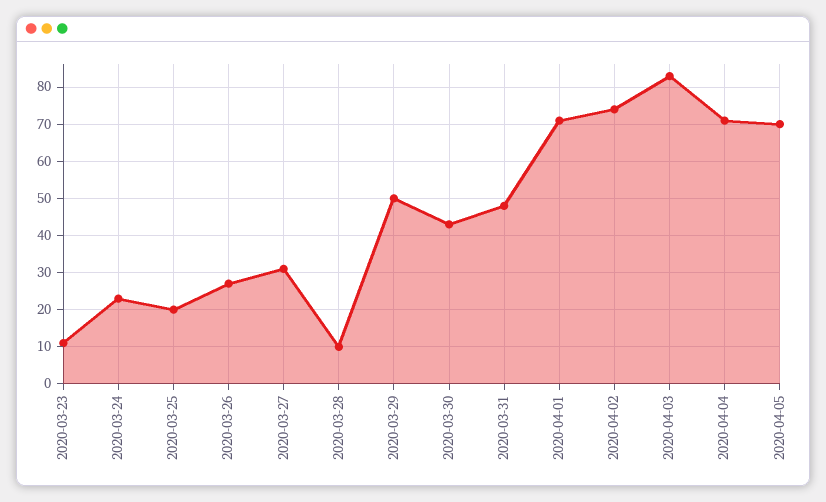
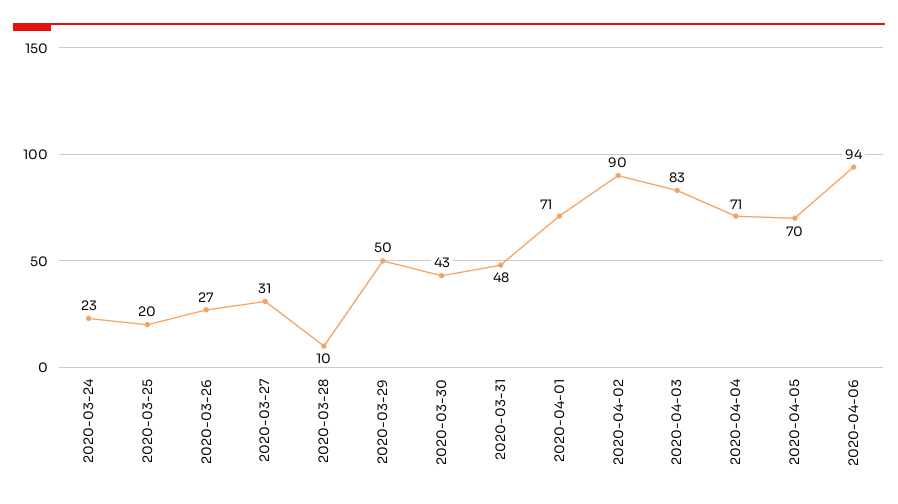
2020-03-23: 10 -> none
2020-04-02: 75 -> 90
2020-04-06: none -> 94

